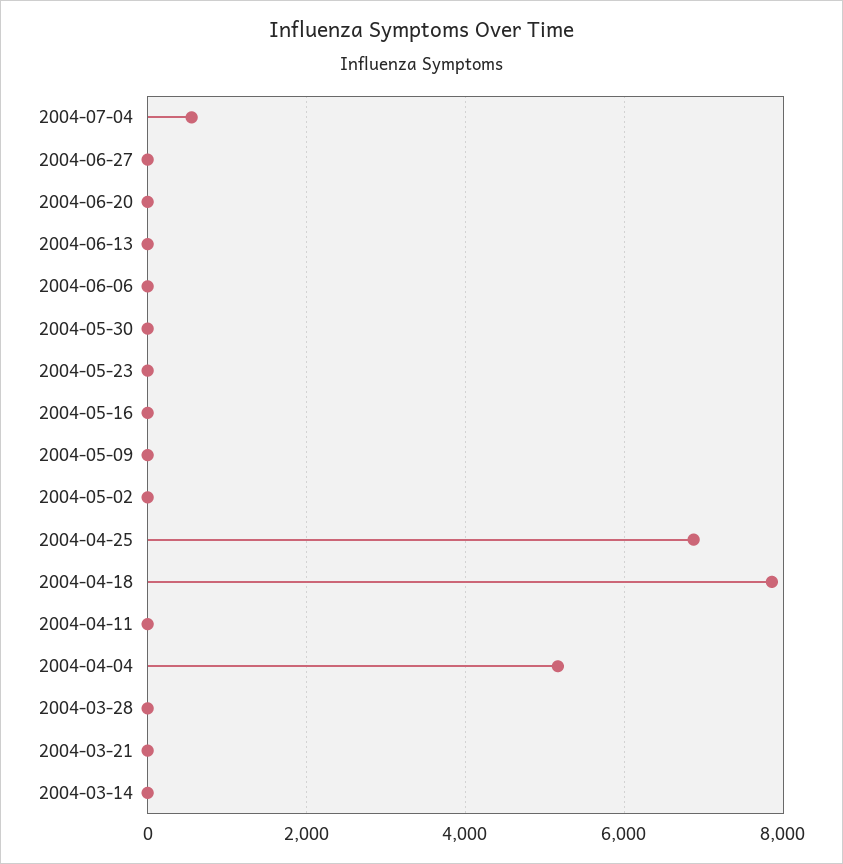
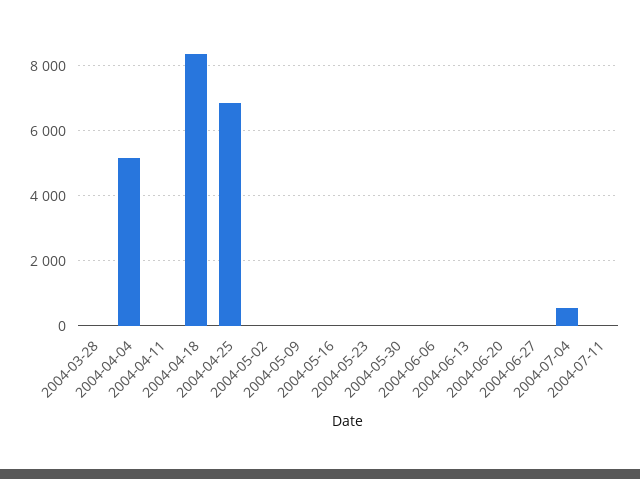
2004-04-18: 7800 -> 8400
2004-03-21: 0 -> none
2004-03-14: 0 -> none
2004-07-11: none -> 0

